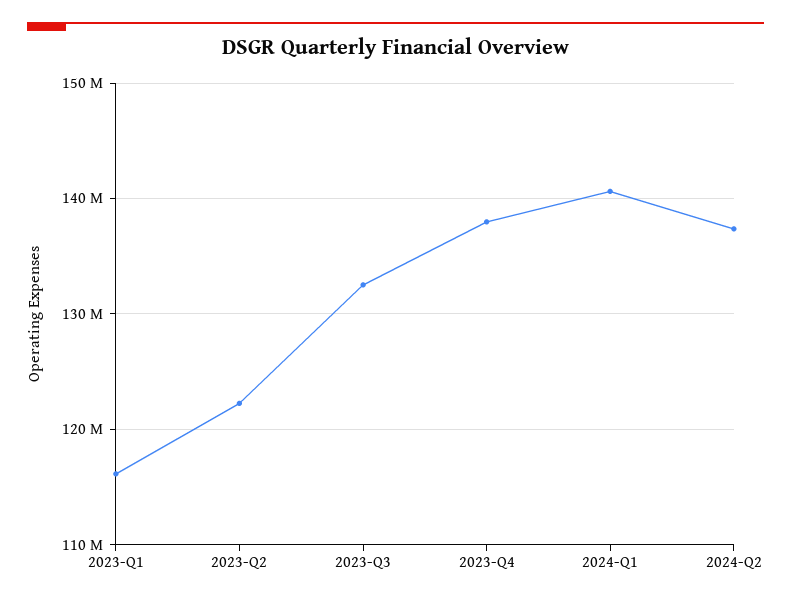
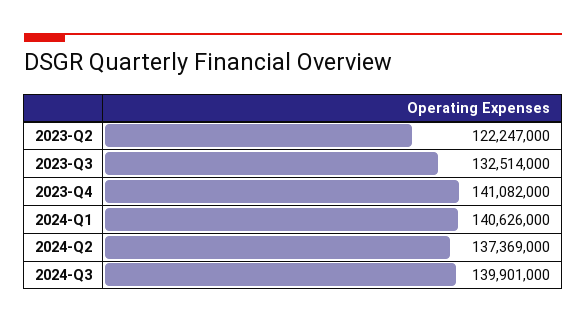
2023-Q1: 116000000 -> none
2023-Q4: 138000000 -> 141082000
2024-Q3: none -> 139901000

